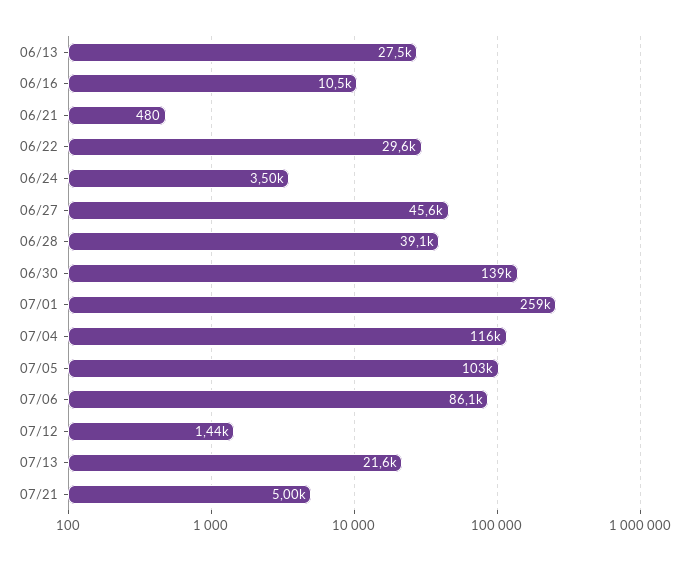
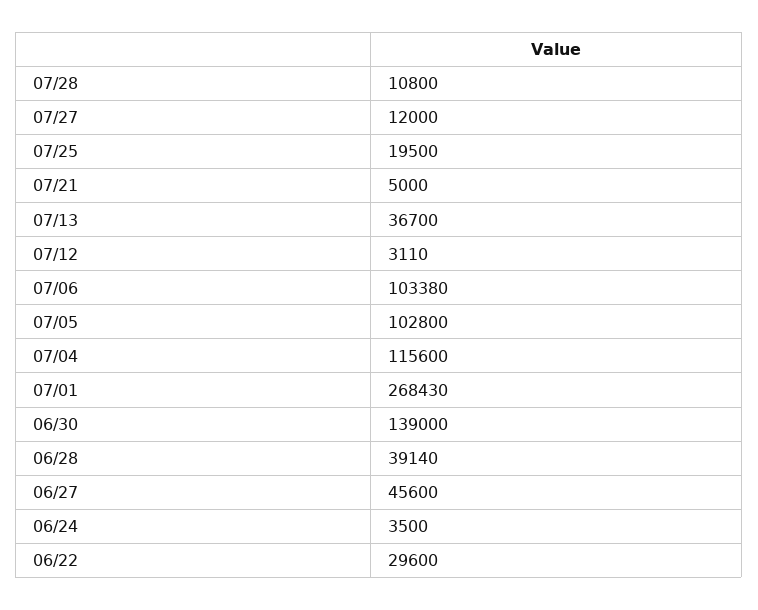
06/13: 27500 -> none
06/16: 10500 -> none
06/21: 480 -> none
07/01: 259000 -> 268430
07/06: 86100 -> 103380
07/12: 1440 -> 3110
07/13: 21600 -> 36700
07/28: none -> 10800
07/27: none -> 12000
07/25: none -> 19500

